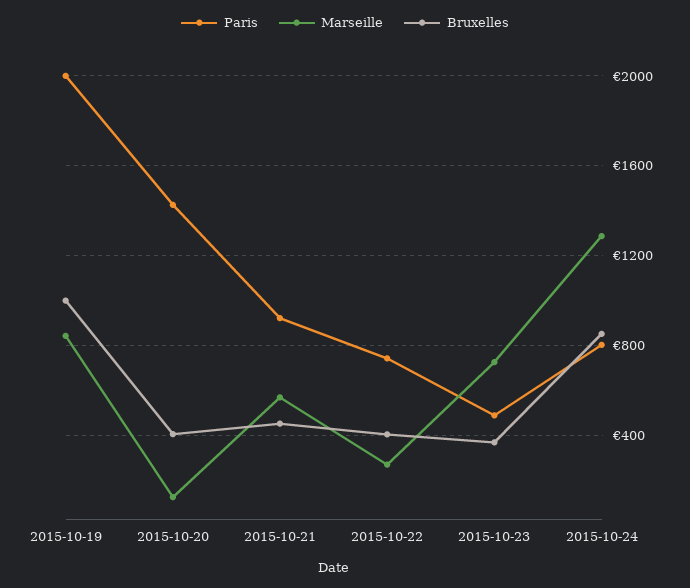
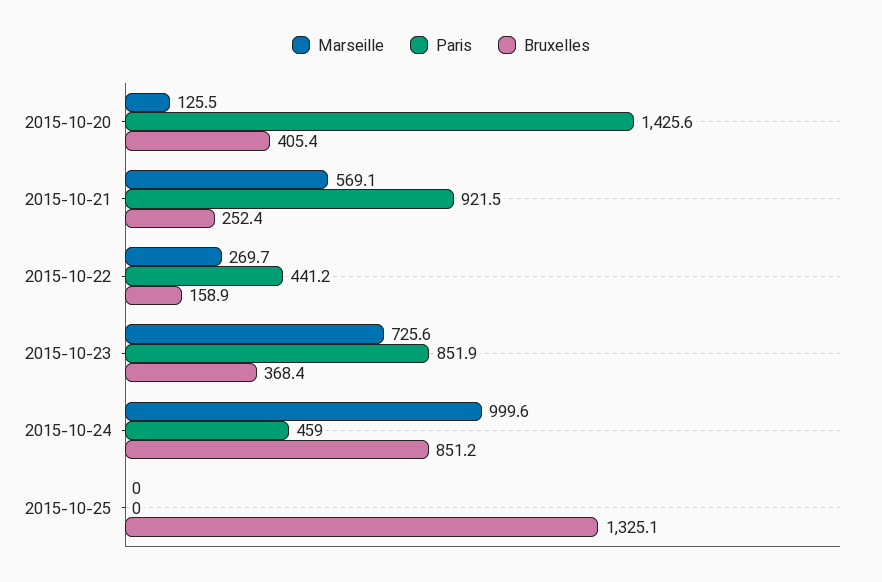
Paris, 2015-10-19: 2000 -> none
Marseille, 2015-10-19: 850 -> none
Bruxelles, 2015-10-19: 1000 -> none
Bruxelles, 2015-10-21: 450 -> 252.4
Paris, 2015-10-22: 750 -> 441.2
Bruxelles, 2015-10-22: 400 -> 158.9
Paris, 2015-10-23: 500 -> 851.9
Paris, 2015-10-24: 800 -> 459
Marseille, 2015-10-24: 1300 -> 999.6
Marseille, 2015-10-25: none -> 0
Paris, 2015-10-25: none -> 0
Bruxelles, 2015-10-25: none -> 1325.1

